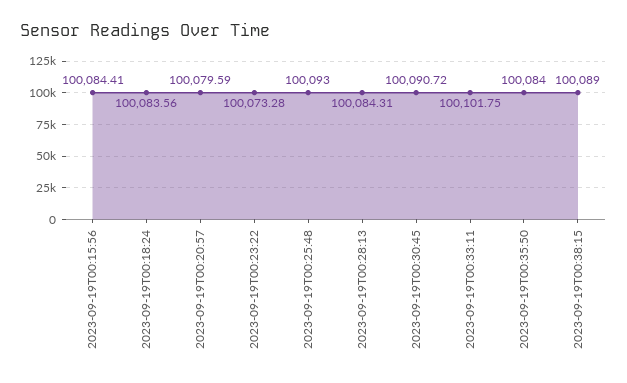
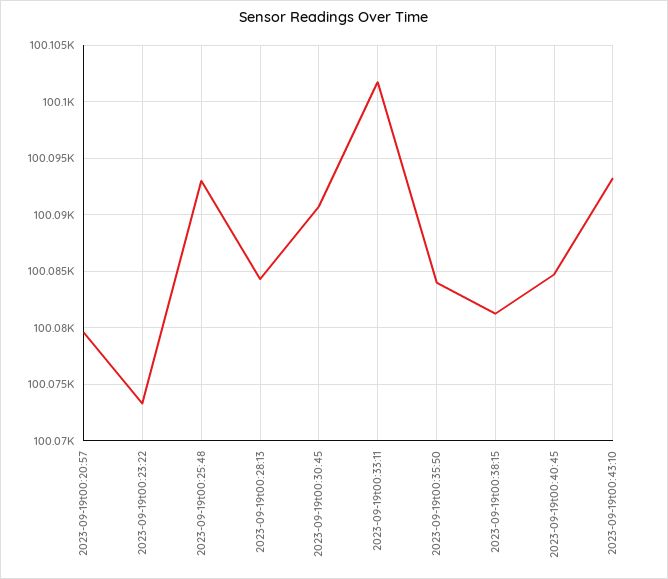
2023-09-19T00:15:56: 100084.41 -> none
2023-09-19T00:18:24: 100083.56 -> none
2023-09-19T00:38:15: 100089 -> 100081
2023-09-19t00:40:45: none -> 100085
2023-09-19t00:43:10: none -> 100093

